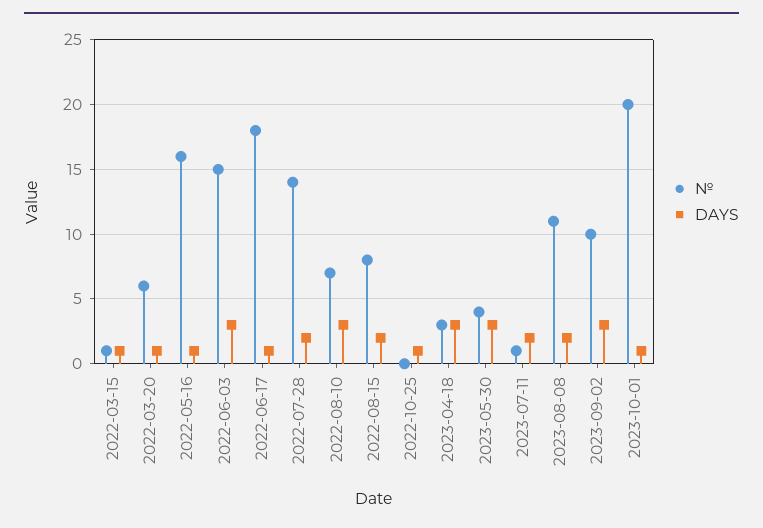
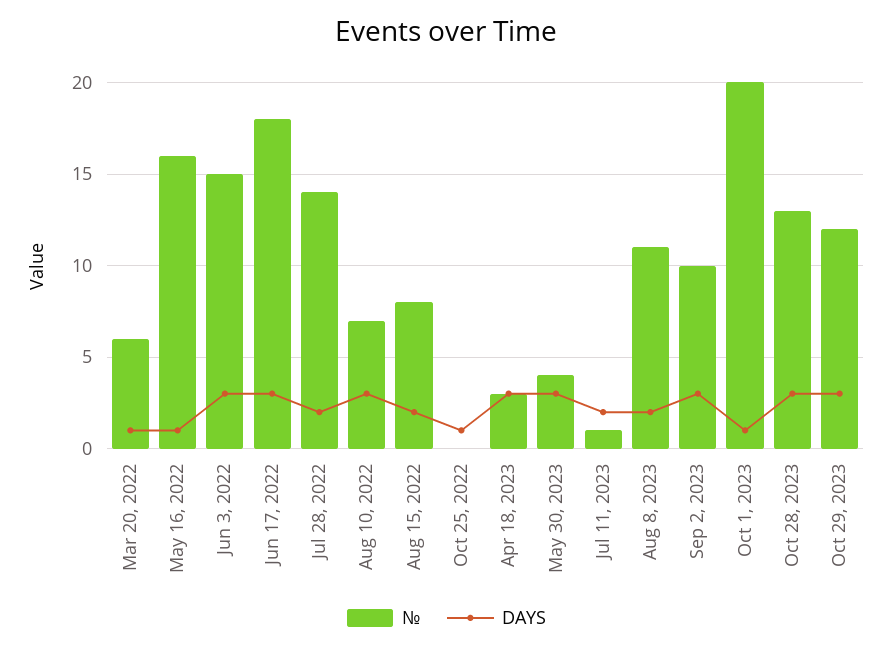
№, 2022-03-15: 1 -> none
DAYS, 2022-03-15: 1 -> none
DAYS, 2022-06-17: 1 -> 3
№, Oct 28, 2023: none -> 13
DAYS, Oct 28, 2023: none -> 3
№, Oct 29, 2023: none -> 12
DAYS, Oct 29, 2023: none -> 3

